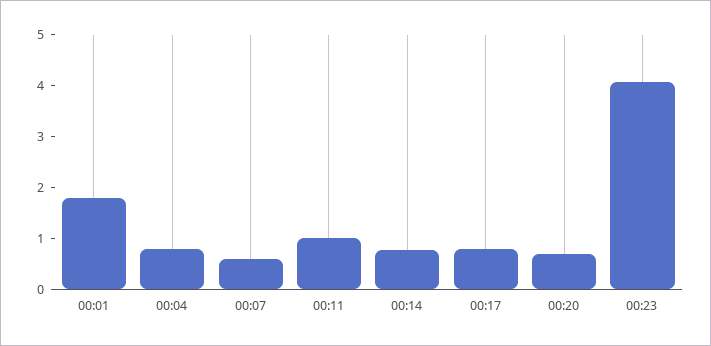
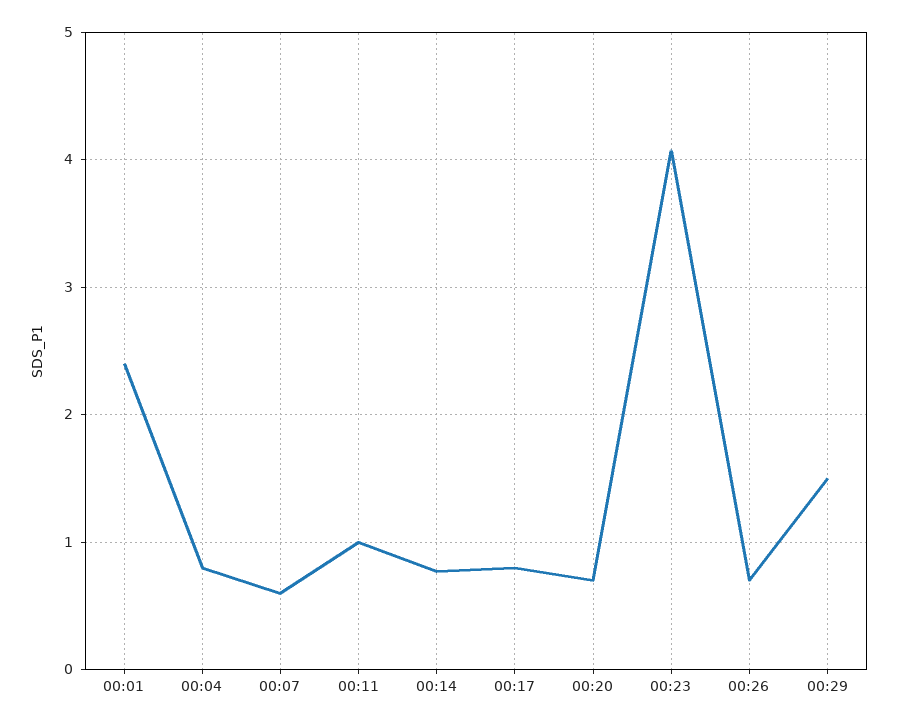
00:01: 1.8 -> 2.4
00:26: none -> 0.7
00:29: none -> 1.5

